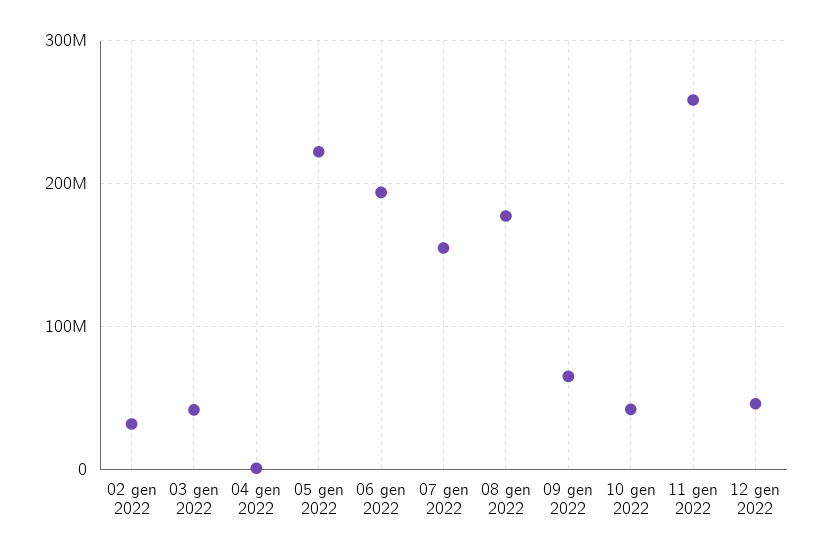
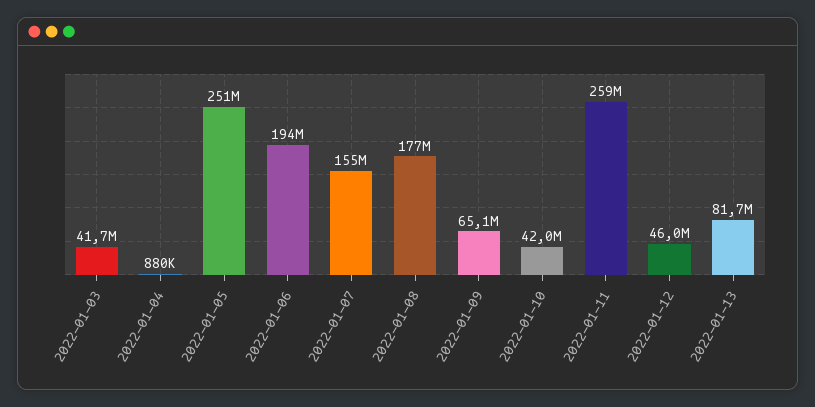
02 gen 2022: 30000000 -> none
05 gen 2022: 220000000 -> 251000000
2022-01-13: none -> 81700000

